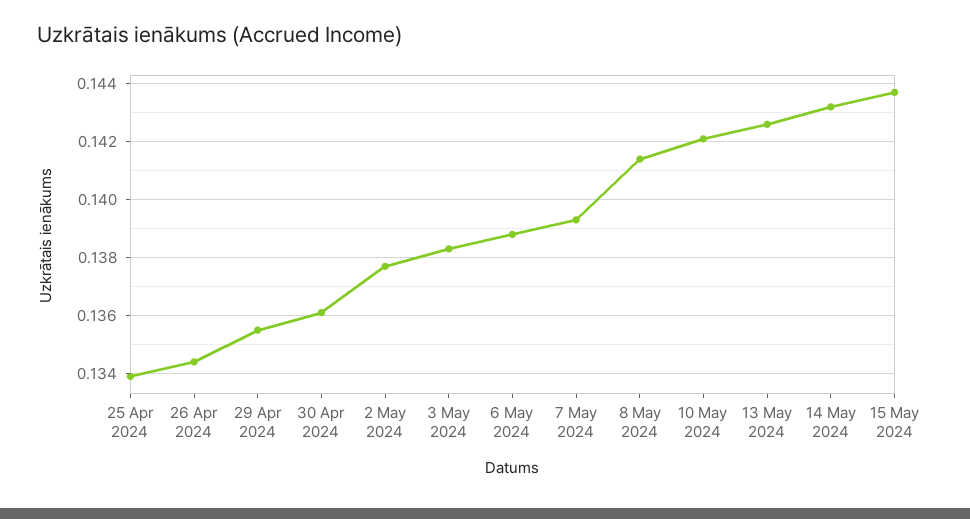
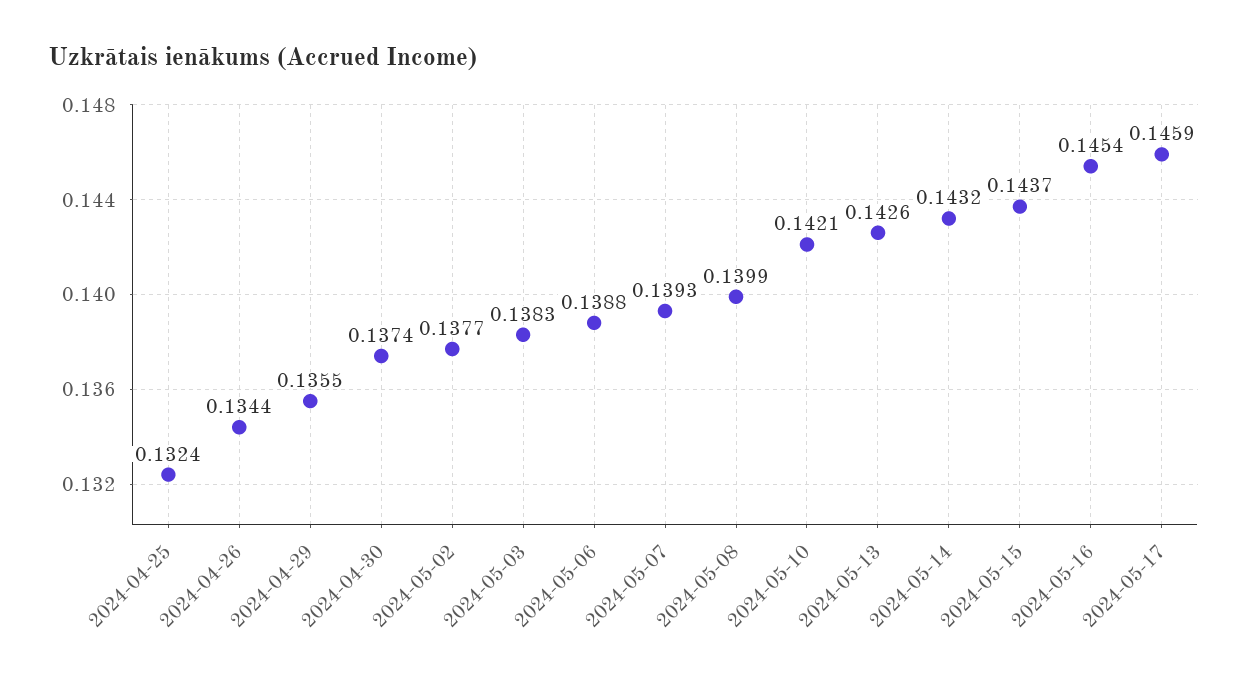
25 Apr 2024: 0.134 -> 0.1324
30 Apr 2024: 0.136 -> 0.1374
8 May 2024: 0.1415 -> 0.1399
2024-05-16: none -> 0.1454
2024-05-17: none -> 0.1459

